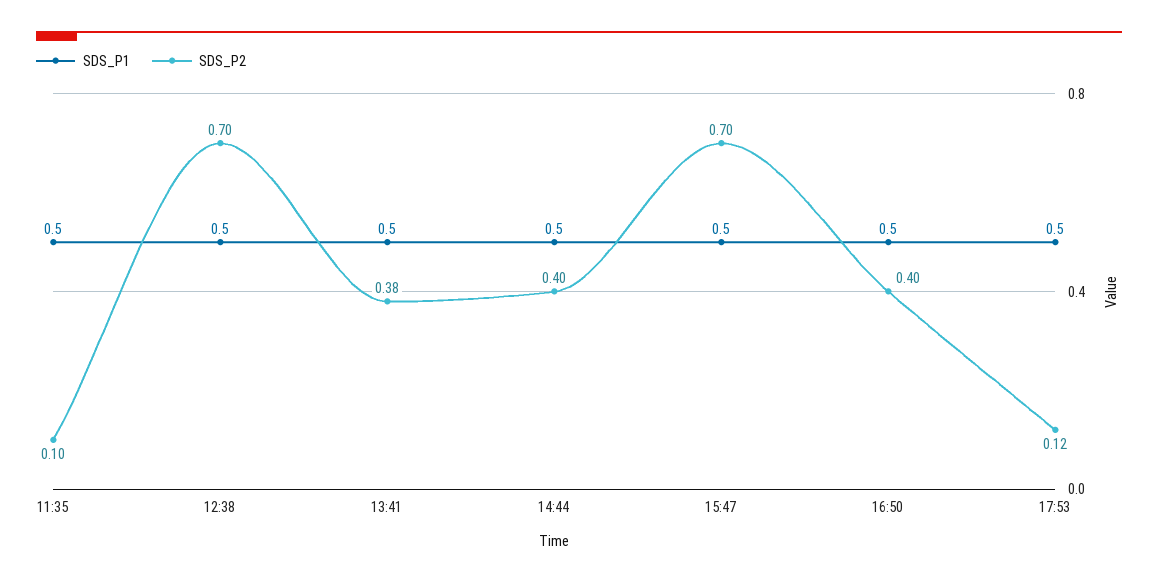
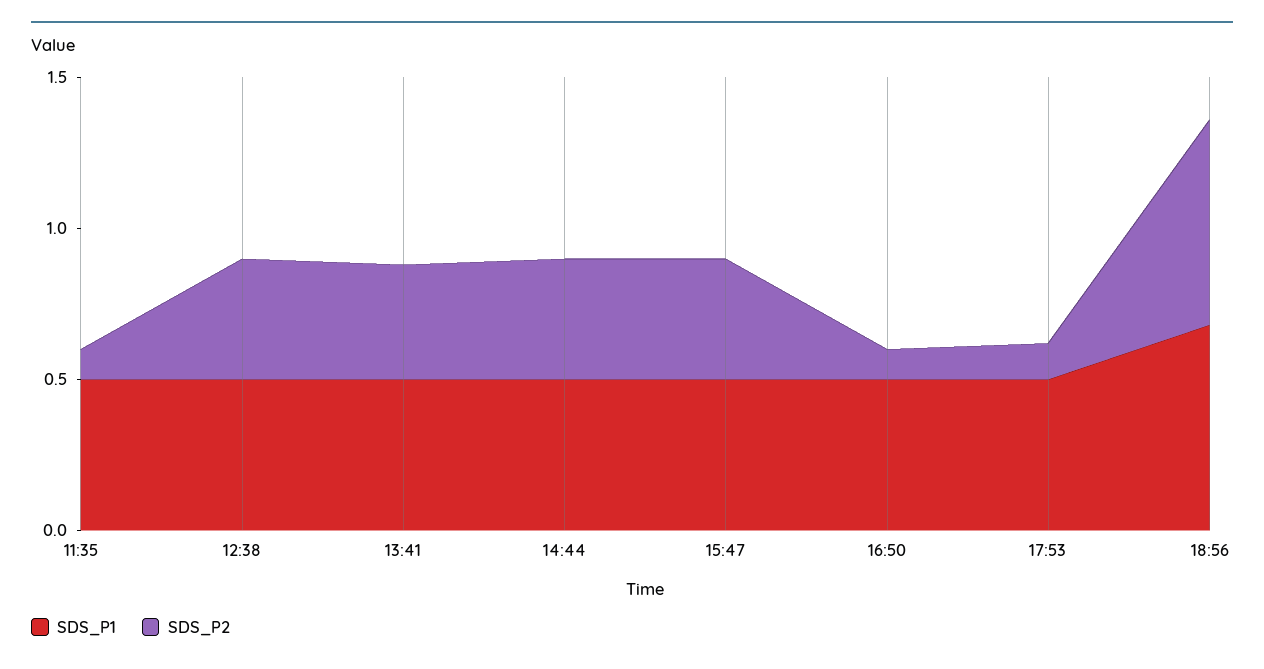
SDS_P2, 12:38: 0.7 -> 0.4
SDS_P2, 15:47: 0.7 -> 0.4
SDS_P2, 16:50: 0.4 -> 0.1
SDS_P1, 18:56: none -> 0.7
SDS_P2, 18:56: none -> 0.7

